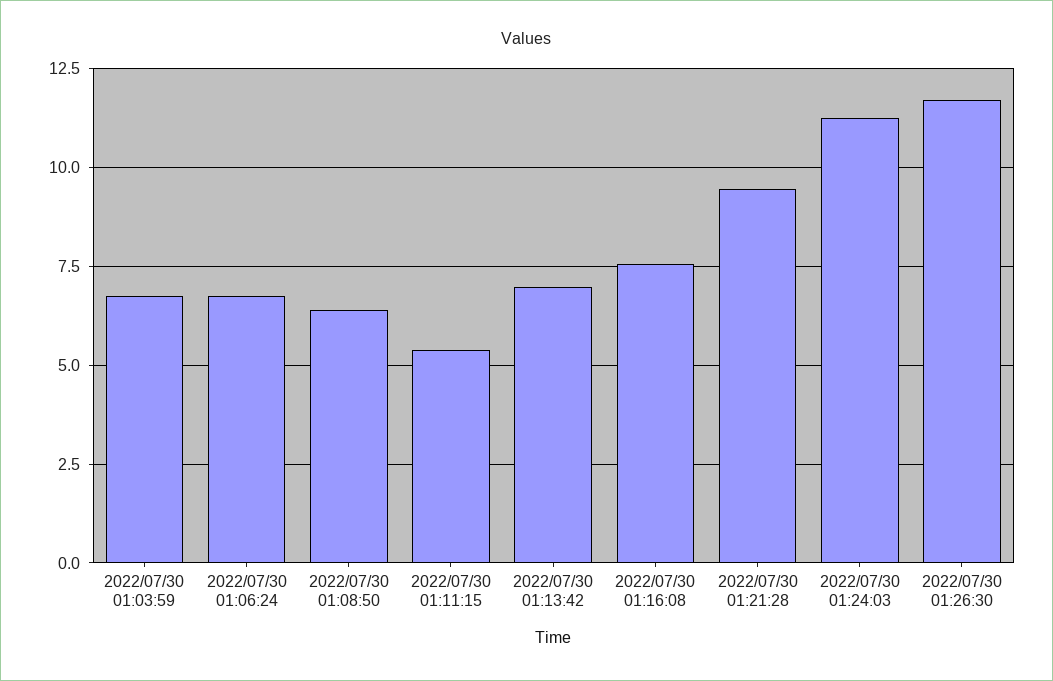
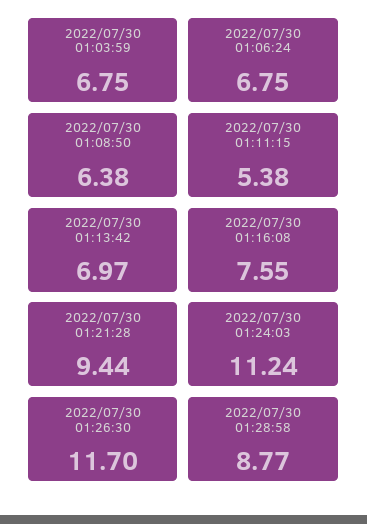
2022/07/30 01:28:58: none -> 8.77

